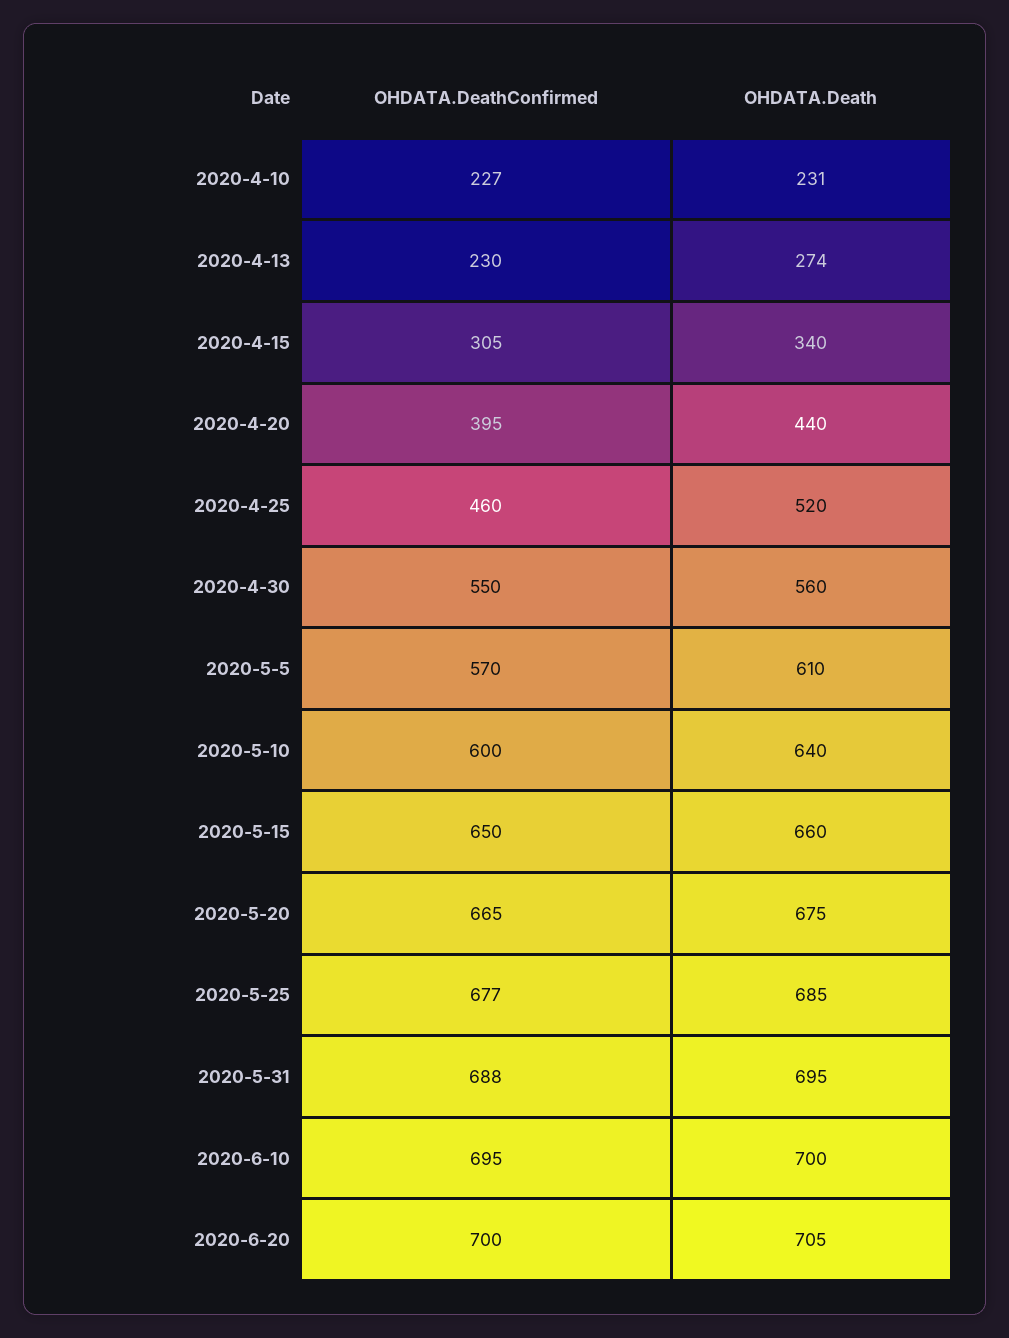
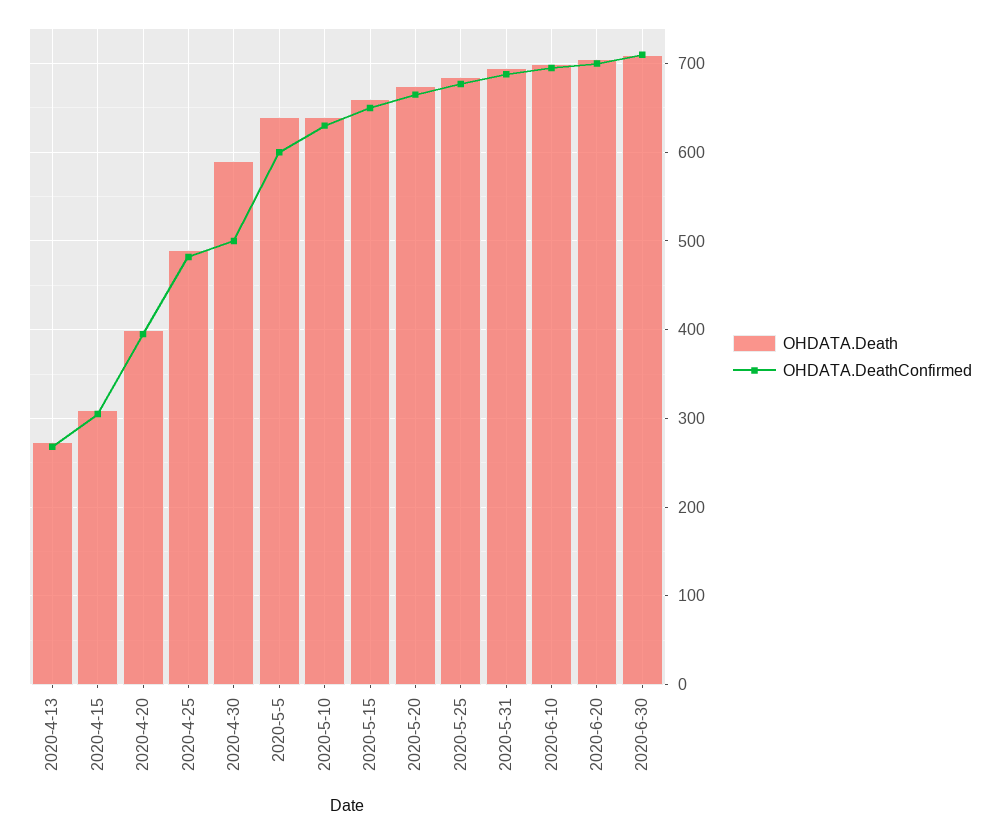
OHDATA.DeathConfirmed, 2020-4-10: 227 -> none
OHDATA.Death, 2020-4-10: 231 -> none
OHDATA.DeathConfirmed, 2020-4-13: 230 -> 270
OHDATA.Death, 2020-4-15: 340 -> 310
OHDATA.Death, 2020-4-20: 440 -> 400
OHDATA.DeathConfirmed, 2020-4-25: 460 -> 480
OHDATA.Death, 2020-4-25: 520 -> 490
OHDATA.DeathConfirmed, 2020-4-30: 550 -> 500
OHDATA.Death, 2020-4-30: 560 -> 590
OHDATA.DeathConfirmed, 2020-5-5: 570 -> 600
OHDATA.Death, 2020-5-5: 610 -> 640
OHDATA.DeathConfirmed, 2020-5-10: 600 -> 630
OHDATA.Death, 2020-6-30: none -> 710
OHDATA.DeathConfirmed, 2020-6-30: none -> 710

